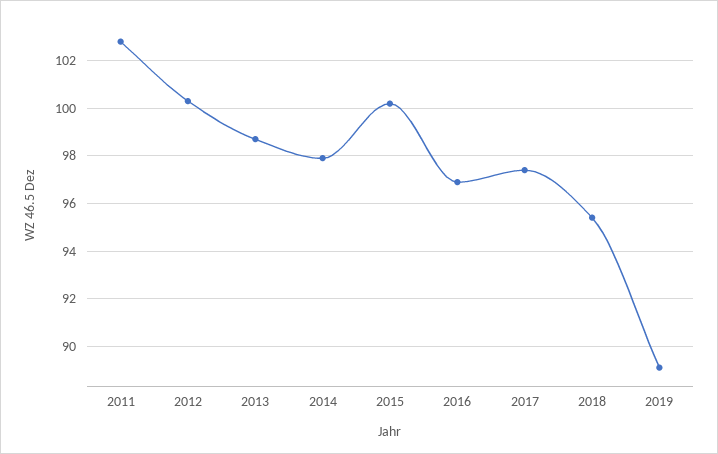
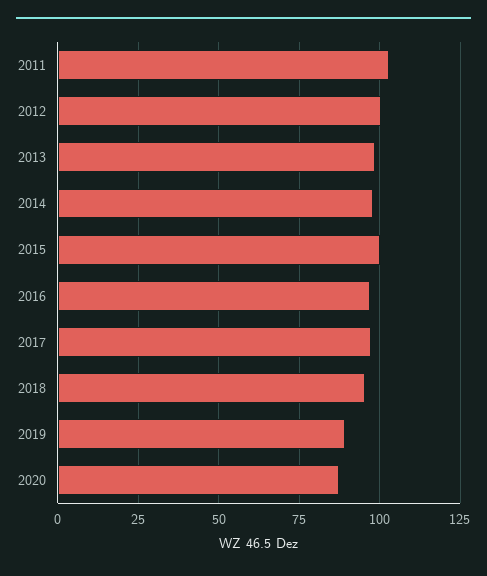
2020: none -> 87.5

